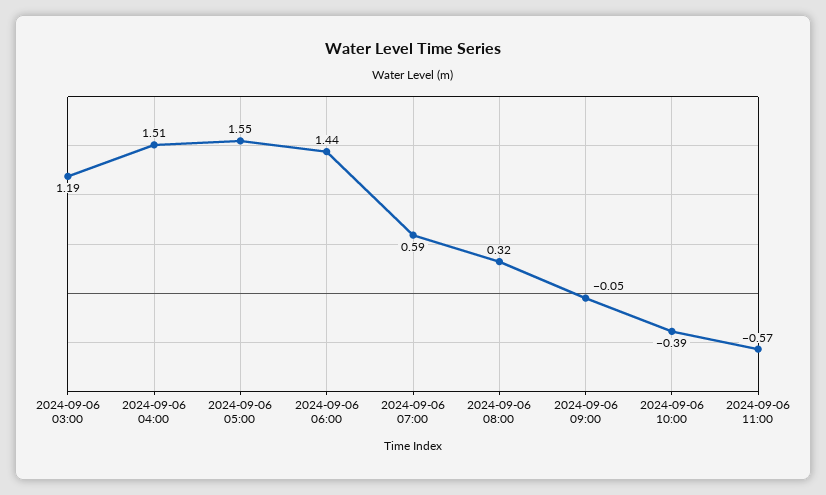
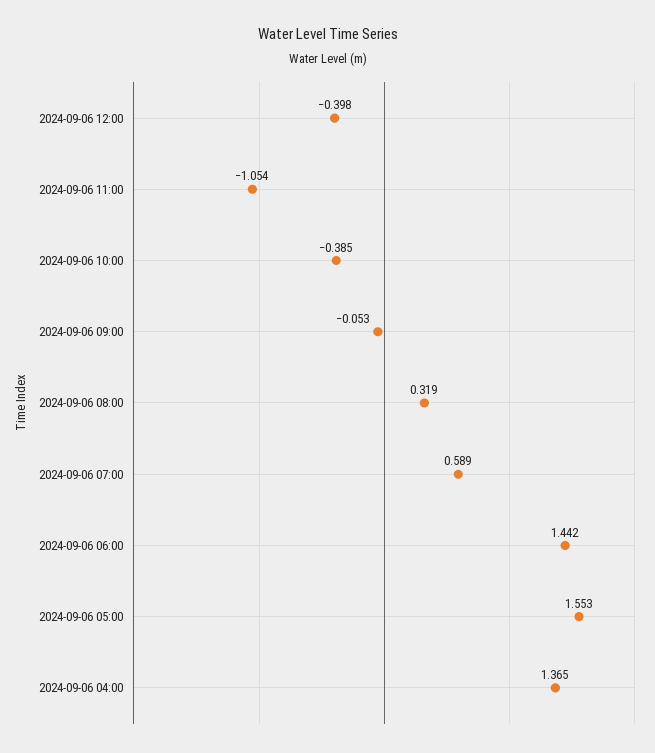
2024-09-06 03:00: 1.19 -> none
2024-09-06 04:00: 1.51 -> 1.365
2024-09-06 11:00: -0.57 -> -1.054
2024-09-06 12:00: none -> -0.398

